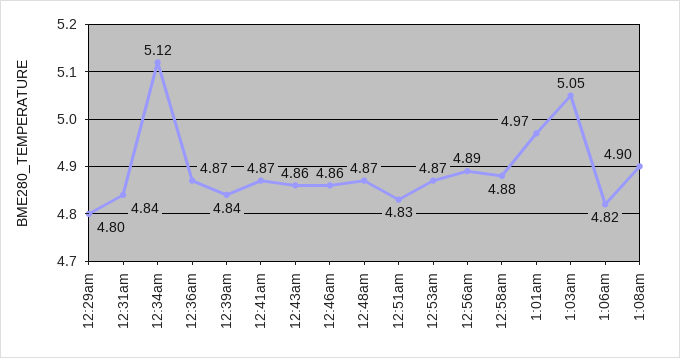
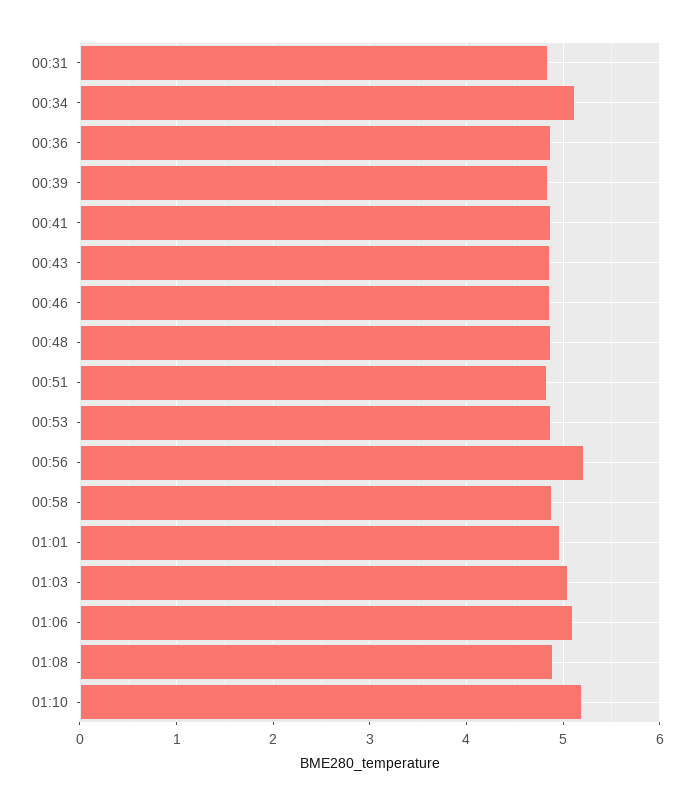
12:29am: 4.8 -> none
12:56am: 4.89 -> 5.2
1:06am: 4.82 -> 5.1
01:10: none -> 5.2

